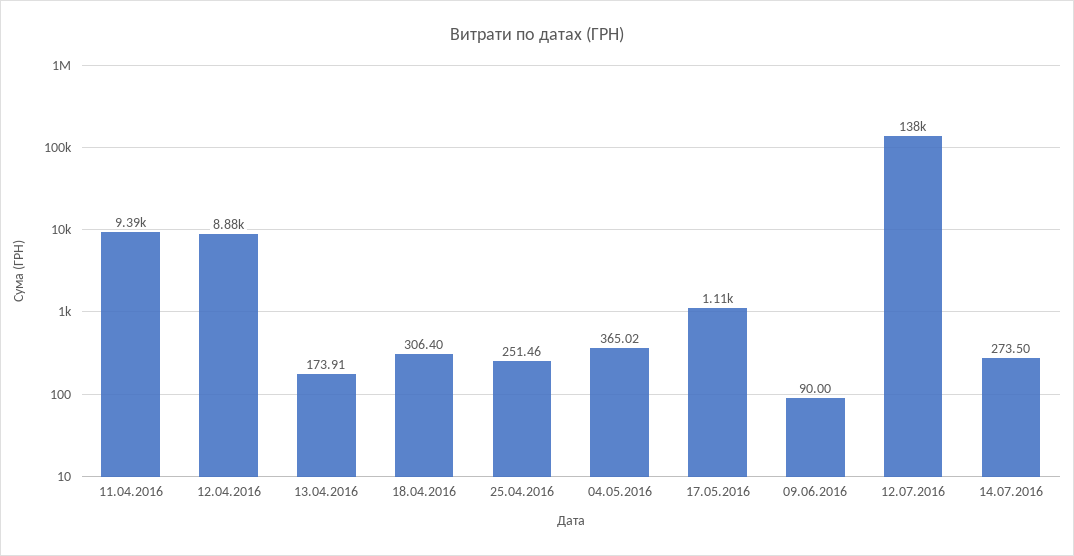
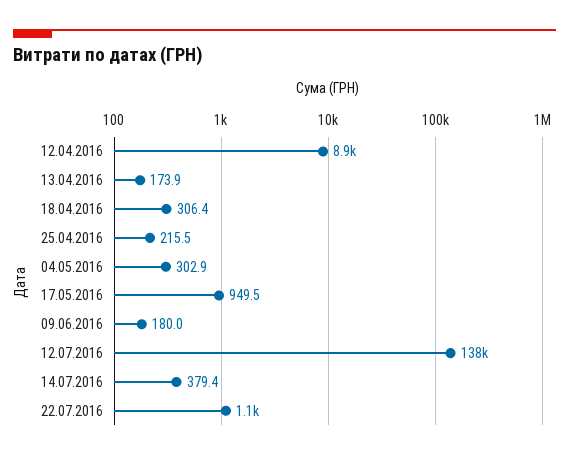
11.04.2016: 9390 -> none
25.04.2016: 251.46 -> 215.5
04.05.2016: 365.02 -> 302.9
17.05.2016: 1110 -> 949.5
09.06.2016: 90 -> 180
14.07.2016: 273.5 -> 379.4
22.07.2016: none -> 1100

